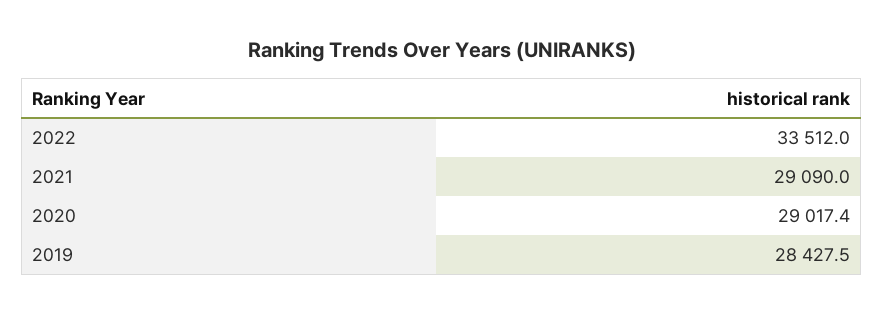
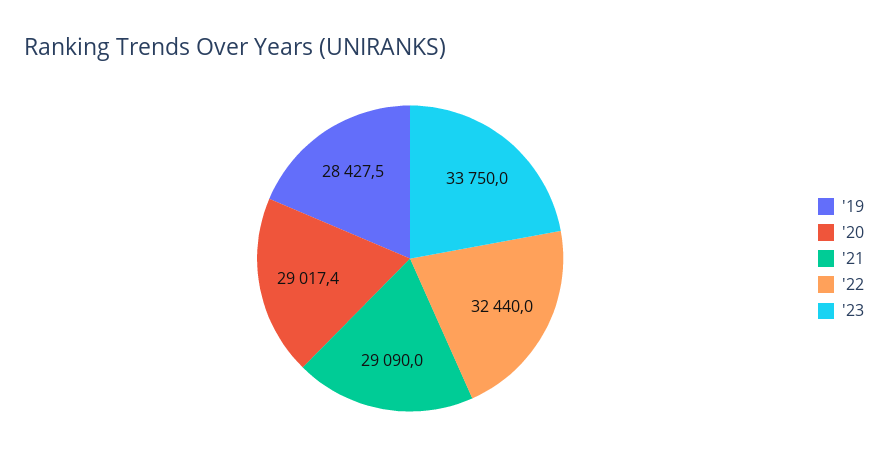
2022: 33512 -> 32440
'23: none -> 33750

